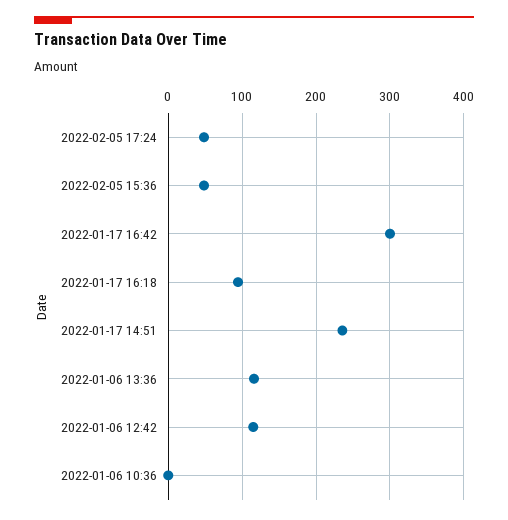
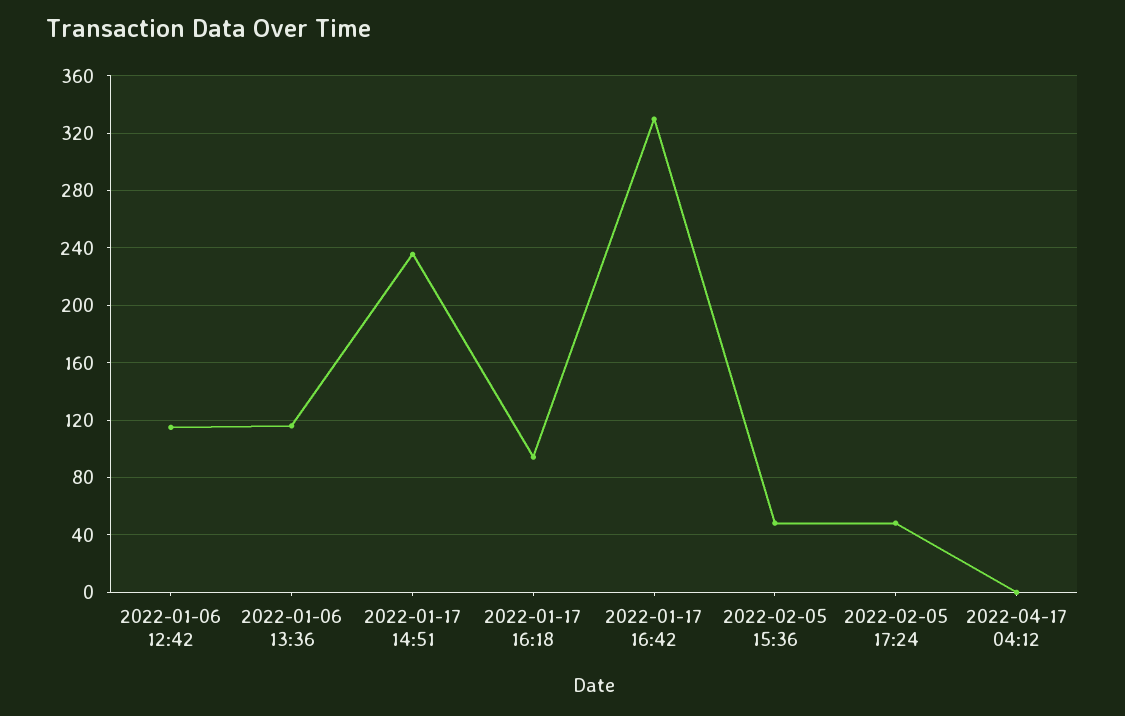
2022-01-17 16:42: 300 -> 330
2022-01-06 10:36: 0 -> none
2022-04-17 04:12: none -> 0

